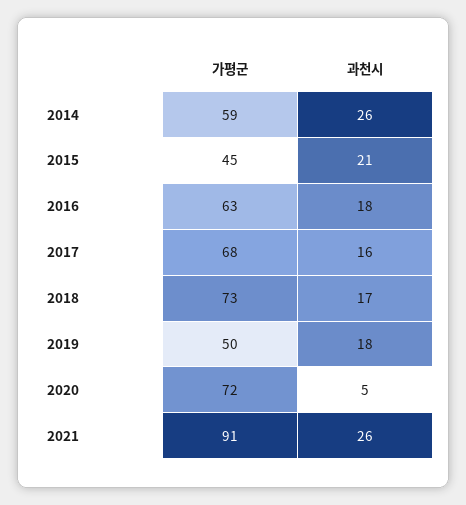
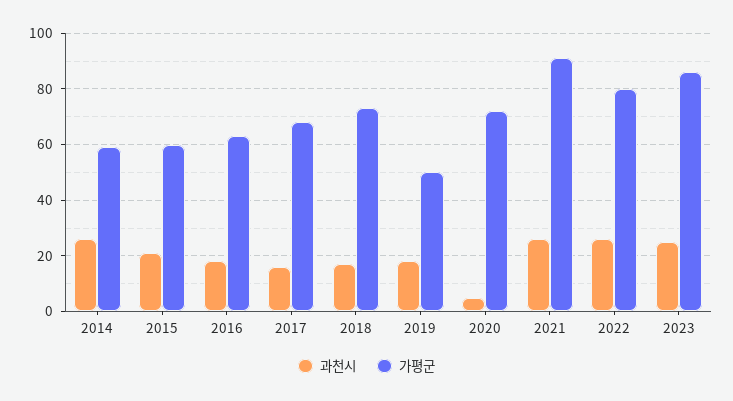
가평군, 2015: 45 -> 60
과천시, 2022: none -> 25
가평군, 2022: none -> 80
과천시, 2023: none -> 25
가평군, 2023: none -> 85

